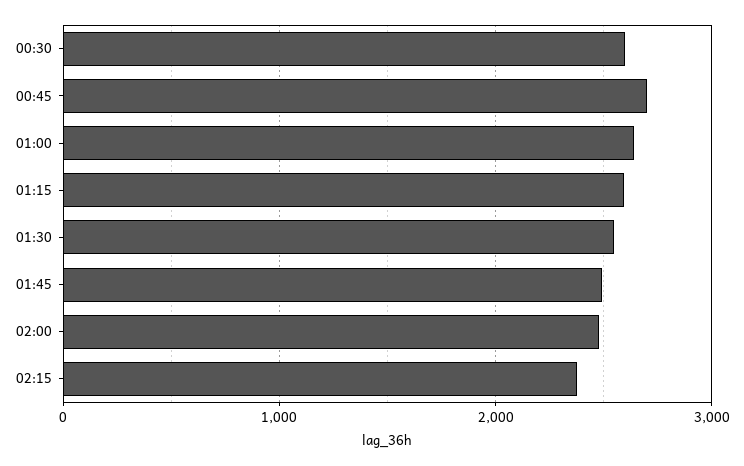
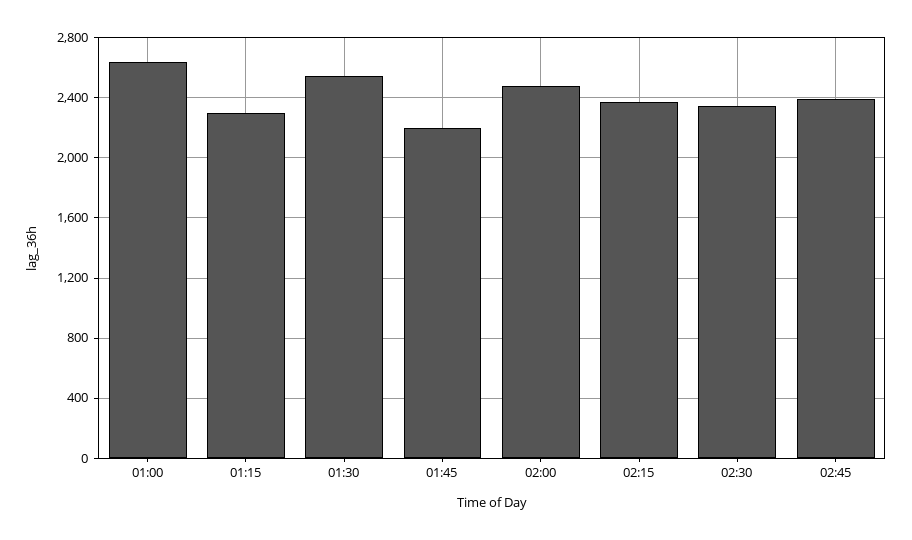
00:30: 2600 -> none
00:45: 2700 -> none
01:15: 2600 -> 2300
01:45: 2500 -> 2200
02:30: none -> 2350
02:45: none -> 2400

